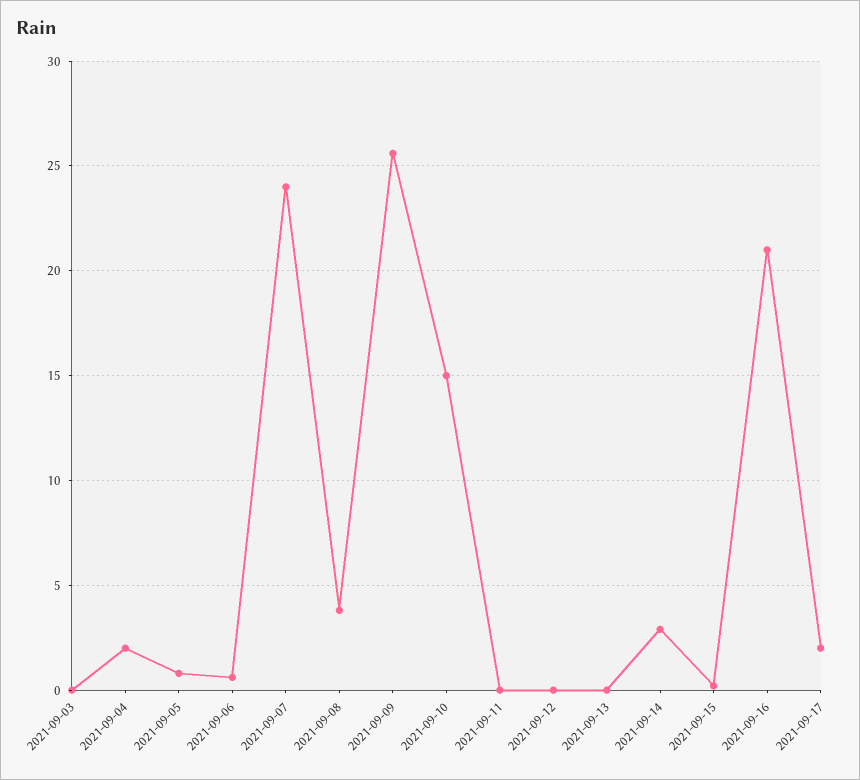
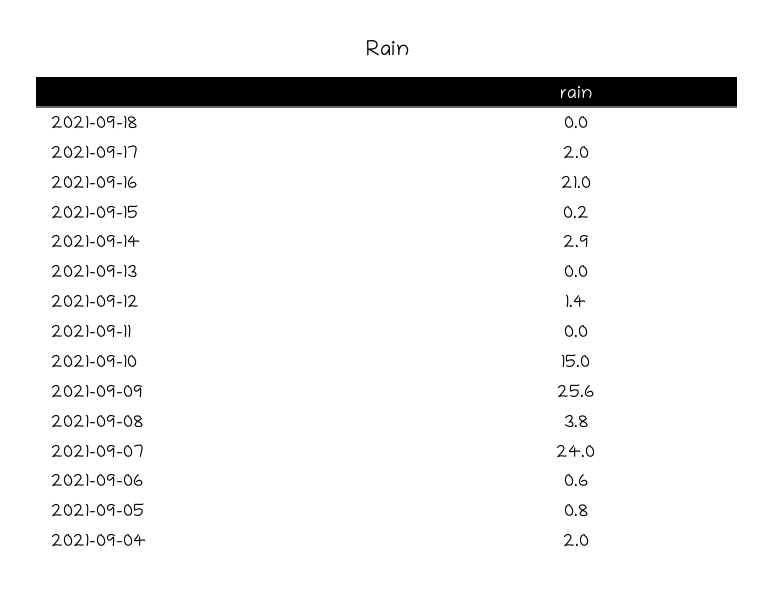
2021-09-03: 0 -> none
2021-09-12: 0 -> 1.4
2021-09-18: none -> 0

